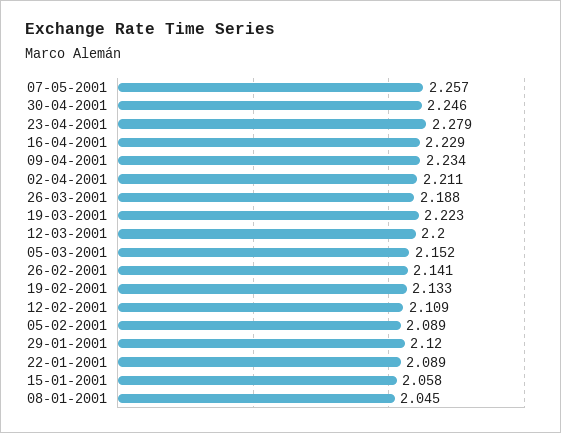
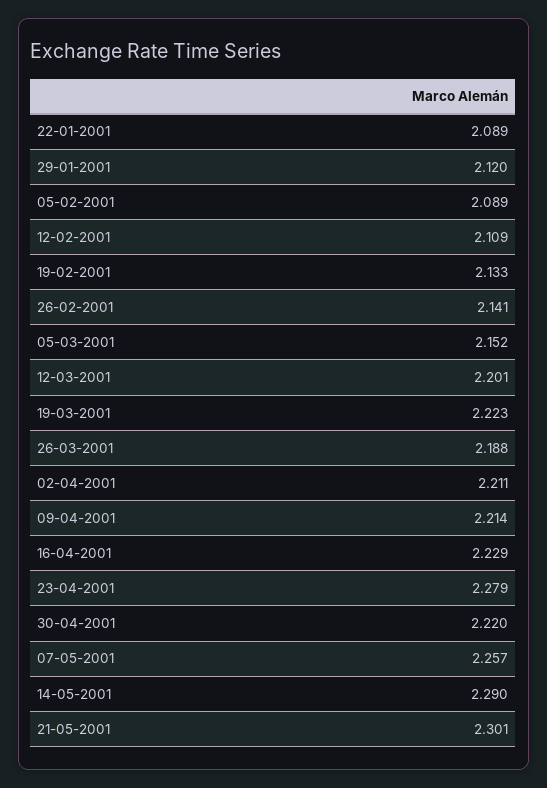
30-04-2001: 2.246 -> 2.22
09-04-2001: 2.234 -> 2.214
12-03-2001: 2.2 -> 2.201
15-01-2001: 2.058 -> none
08-01-2001: 2.045 -> none
14-05-2001: none -> 2.29
21-05-2001: none -> 2.301

